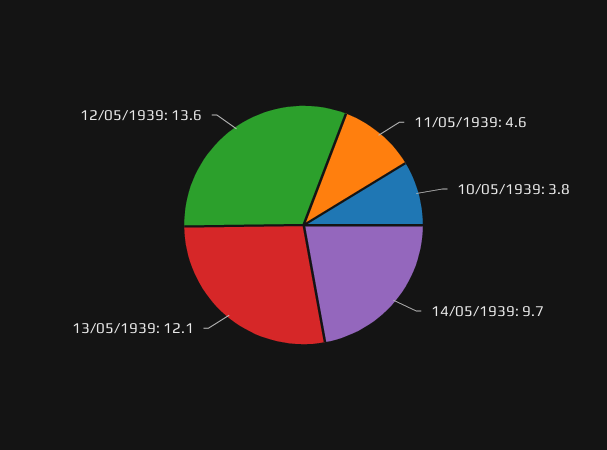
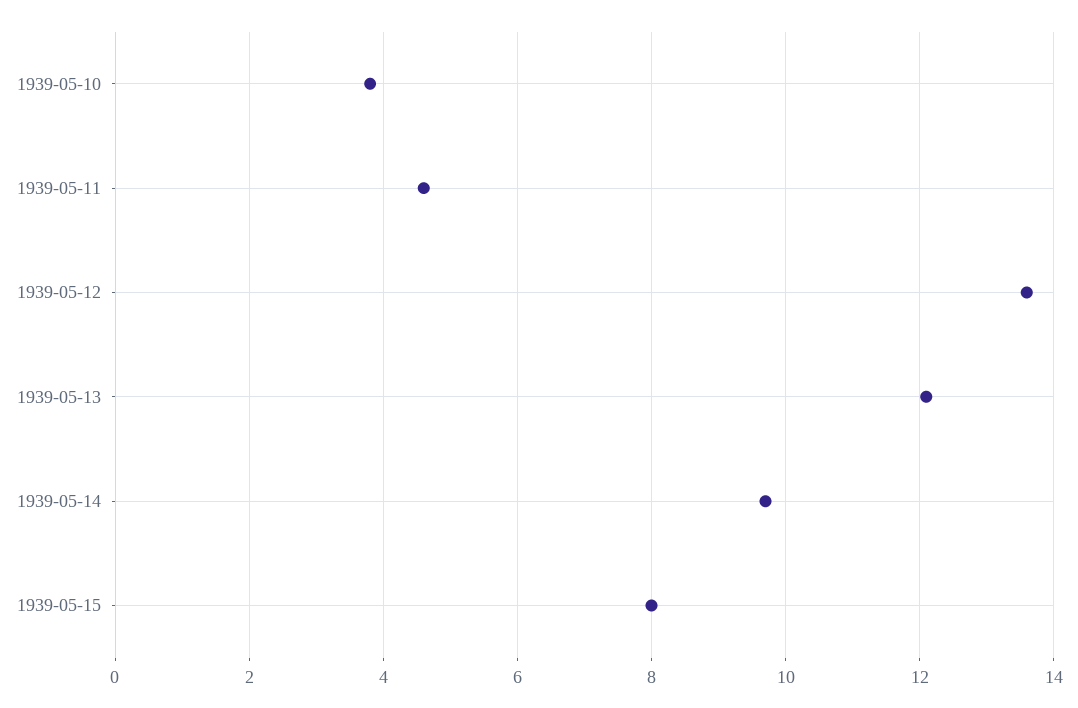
1939-05-15: none -> 8

